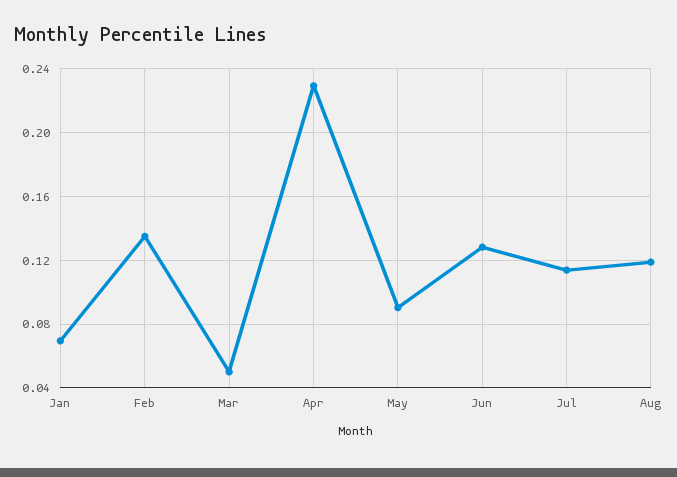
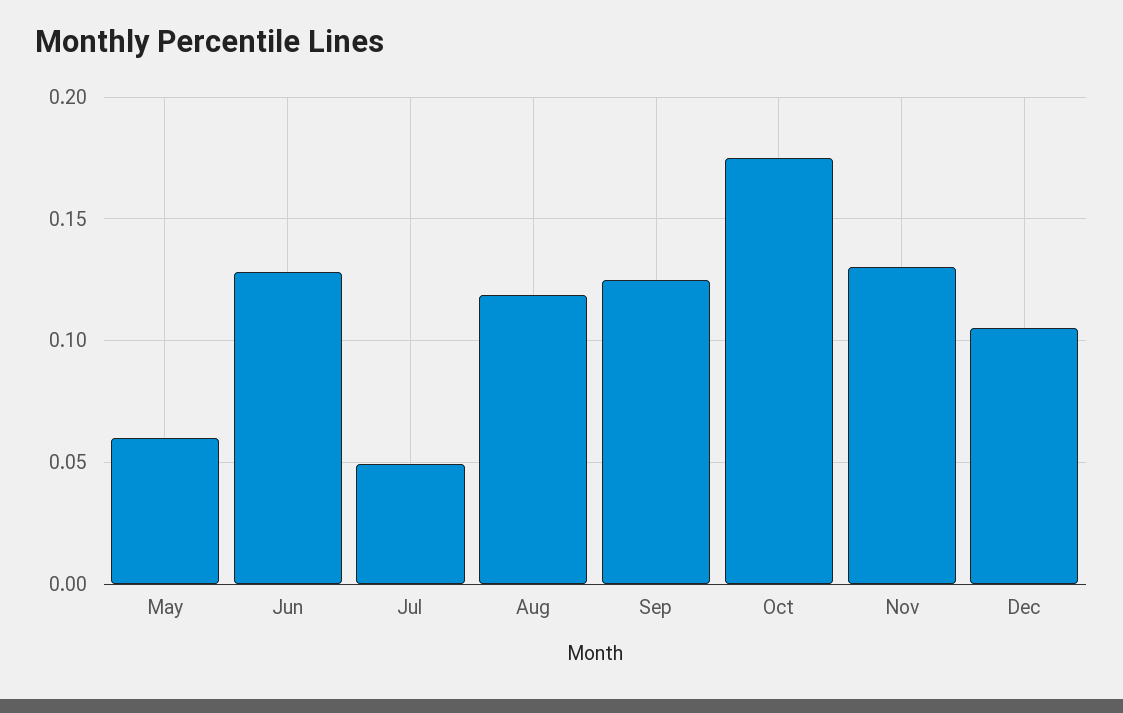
Jan: 0.07 -> none
Feb: 0.135 -> none
Mar: 0.05 -> none
Apr: 0.23 -> none
May: 0.09 -> 0.06
Jul: 0.115 -> 0.05
Sep: none -> 0.125
Oct: none -> 0.175
Nov: none -> 0.13
Dec: none -> 0.105

